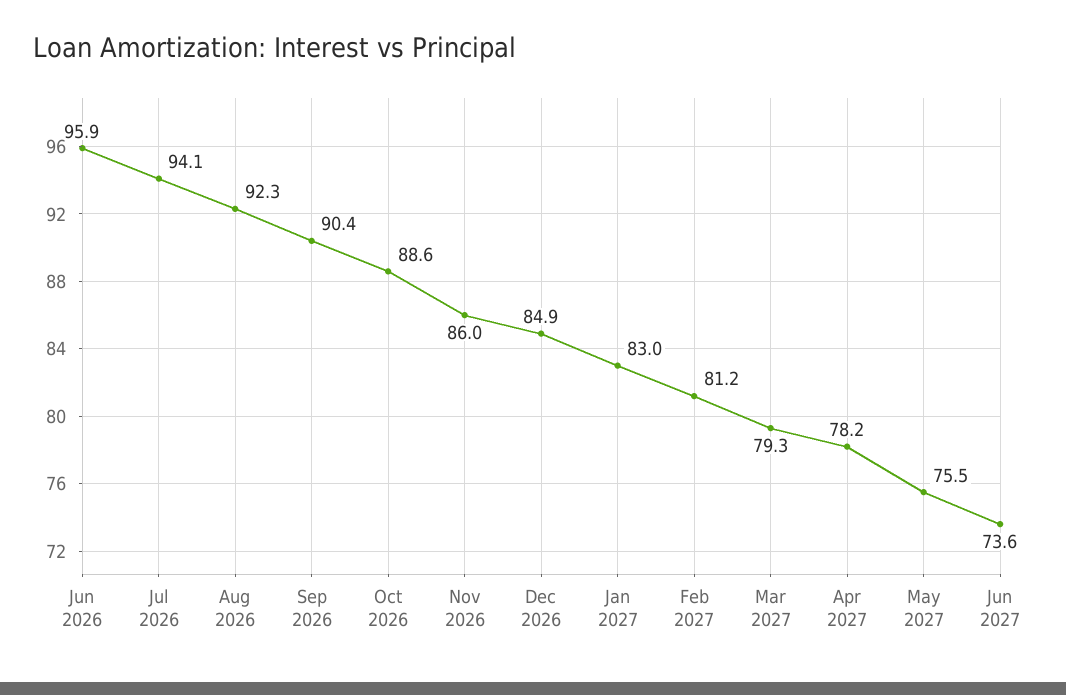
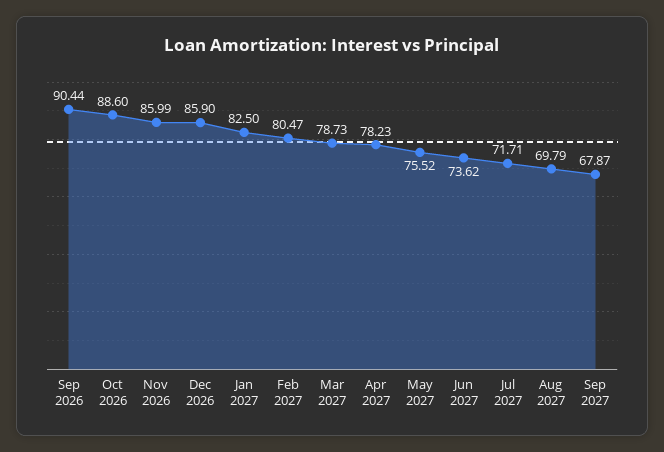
Jun 2026: 95.9 -> none
Jul 2026: 94.1 -> none
Aug 2026: 92.3 -> none
Dec 2026: 84.9 -> 85.9
Jan 2027: 83 -> 82.5
Feb 2027: 81.2 -> 80.47
Mar 2027: 79.3 -> 78.73
Jul 2027: none -> 71.71
Aug 2027: none -> 69.79
Sep 2027: none -> 67.87

